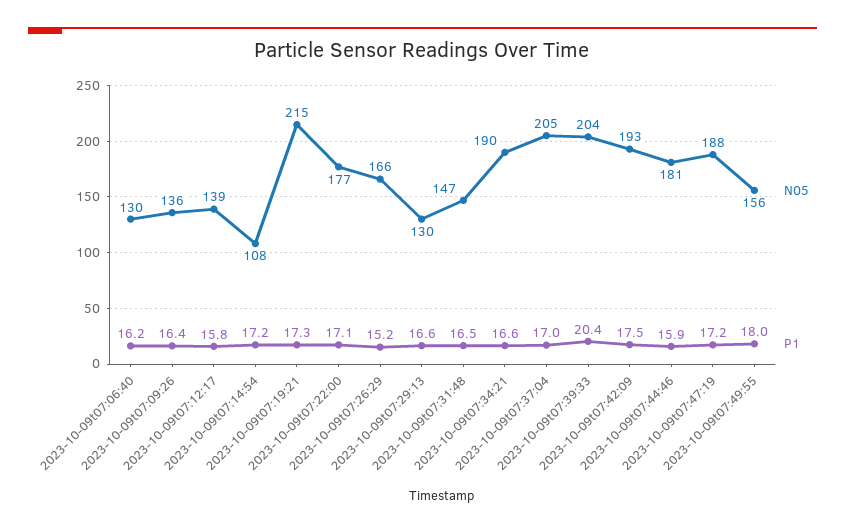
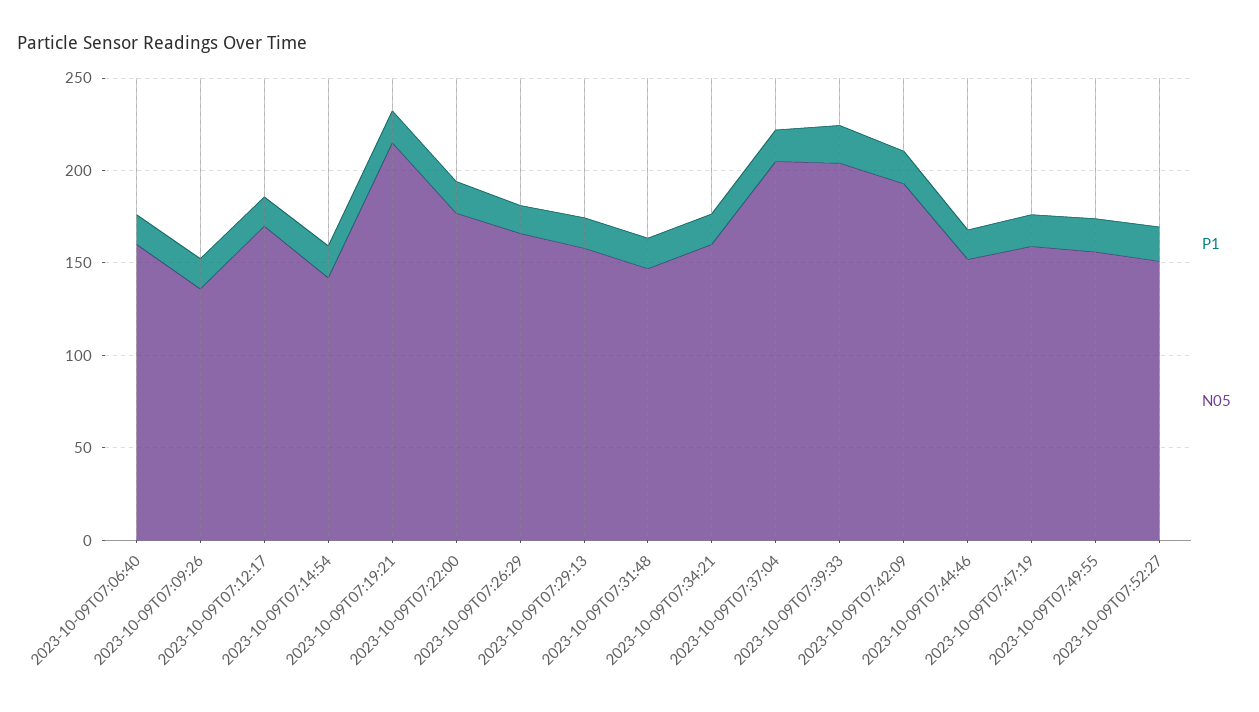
N05, 2023-10-09t07:06:40: 130 -> 160
N05, 2023-10-09t07:12:17: 139 -> 170
N05, 2023-10-09t07:14:54: 108 -> 140
N05, 2023-10-09t07:29:13: 130 -> 160
N05, 2023-10-09t07:34:21: 190 -> 160
N05, 2023-10-09t07:44:46: 181 -> 150
N05, 2023-10-09t07:47:19: 188 -> 160
P1, 2023-10-09T07:52:27: none -> 20
N05, 2023-10-09T07:52:27: none -> 150

